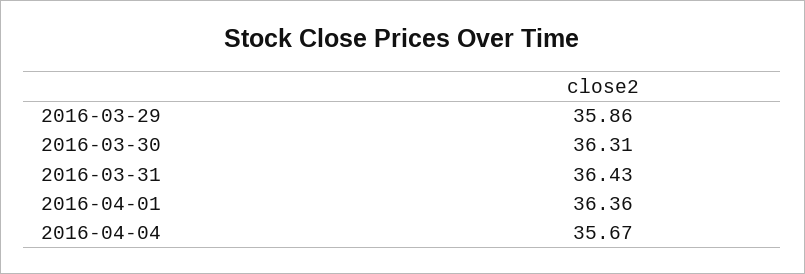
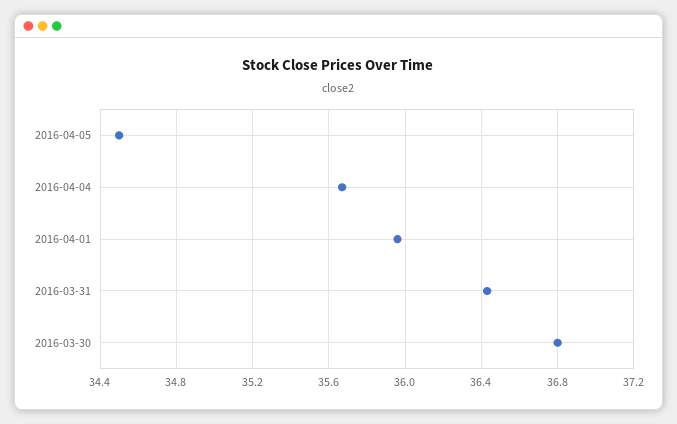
2016-03-29: 35.86 -> none
2016-03-30: 36.31 -> 36.8
2016-04-01: 36.36 -> 35.95
2016-04-05: none -> 34.5

